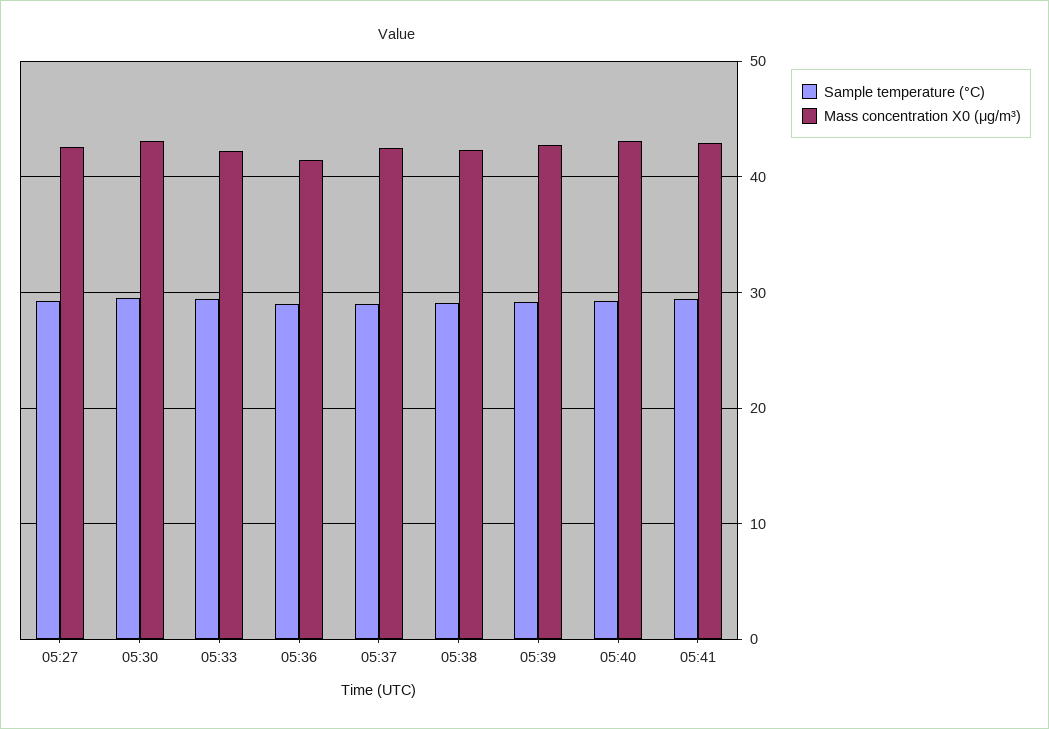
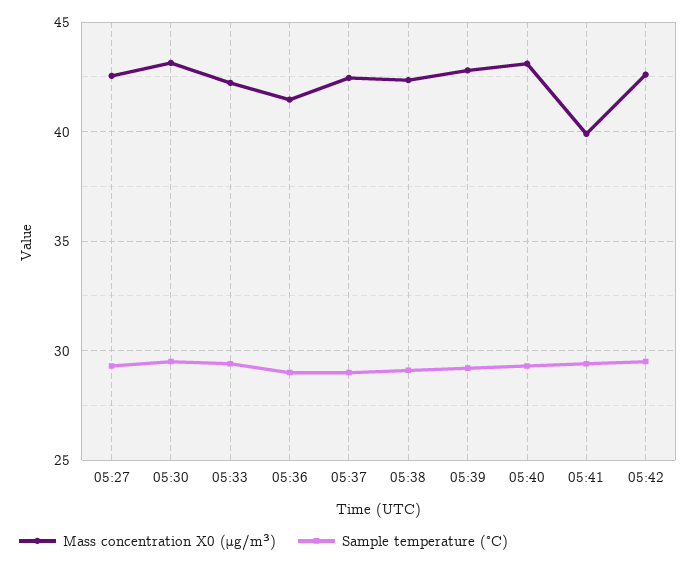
Mass concentration X0 (μg/m³), 05:41: 43 -> 40
Mass concentration X0 (μg/m³), 05:42: none -> 42.5
Sample temperature (°C), 05:42: none -> 29.5

